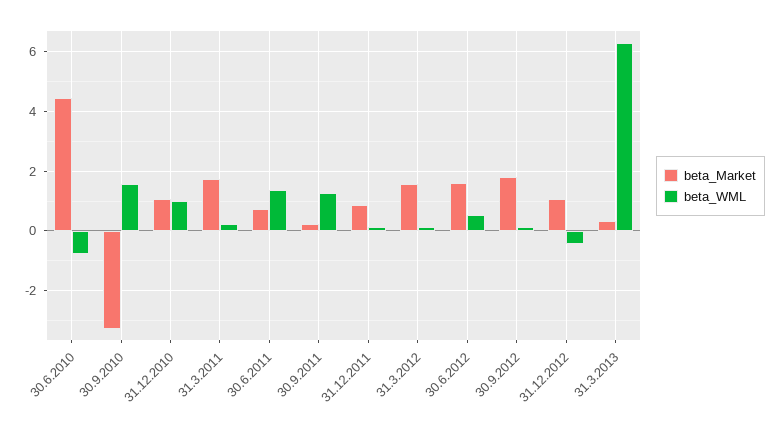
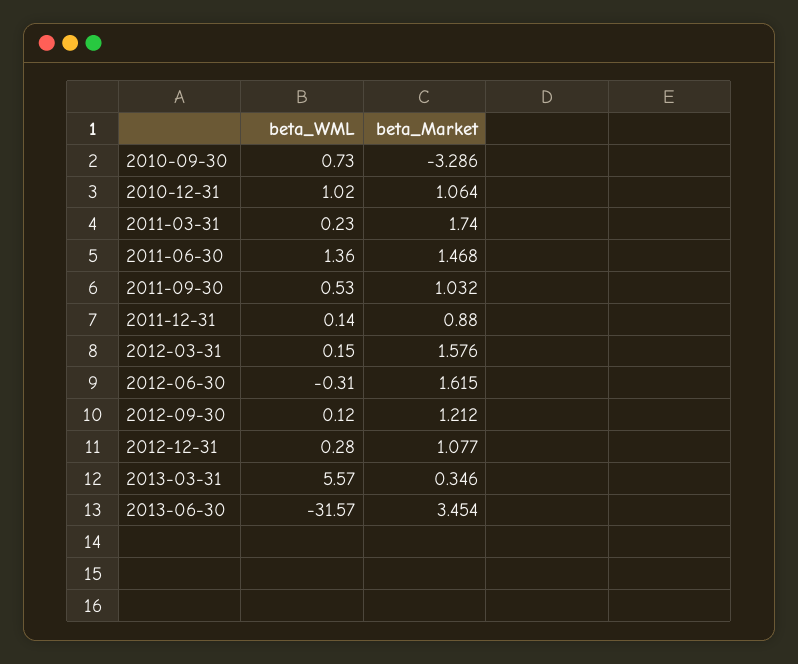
beta_Market, 30.6.2010: 4.5 -> none
beta_WML, 30.6.2010: -0.75 -> none
beta_WML, 30.9.2010: 1.5 -> 0.73
beta_Market, 30.6.2011: 0.75 -> 1.468
beta_Market, 30.9.2011: 0.25 -> 1.032
beta_WML, 30.9.2011: 1.25 -> 0.53
beta_WML, 30.6.2012: 0.5 -> -0.31
beta_Market, 30.9.2012: 1.75 -> 1.212
beta_WML, 31.12.2012: -0.5 -> 0.28
beta_WML, 31.3.2013: 6.25 -> 5.57
beta_WML, 2013-06-30: none -> -31.57
beta_Market, 2013-06-30: none -> 3.454

